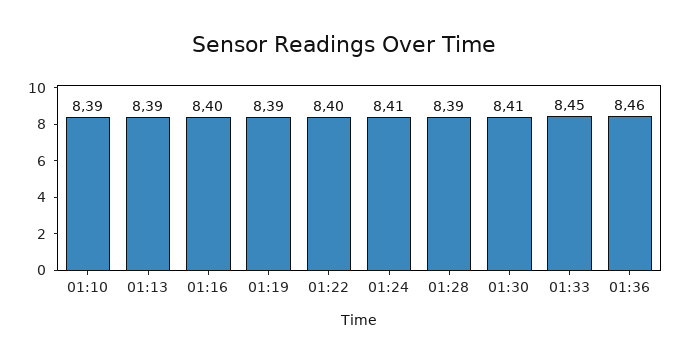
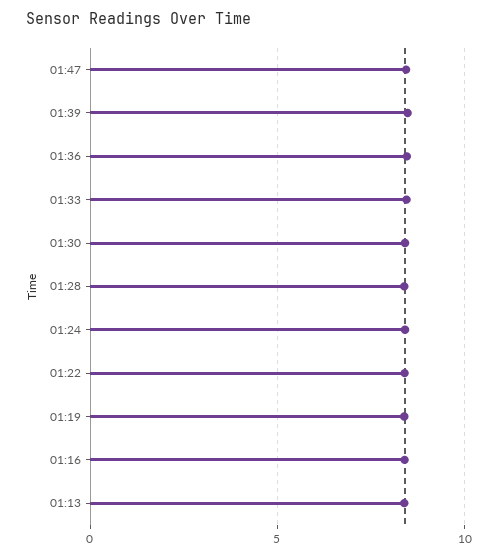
01:10: 8.39 -> none
01:47: none -> 8.5
01:39: none -> 8.5

